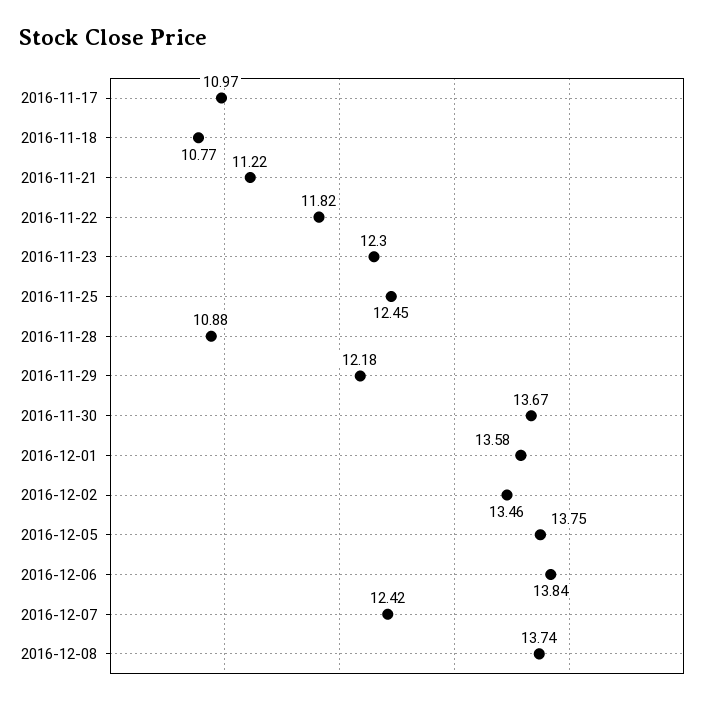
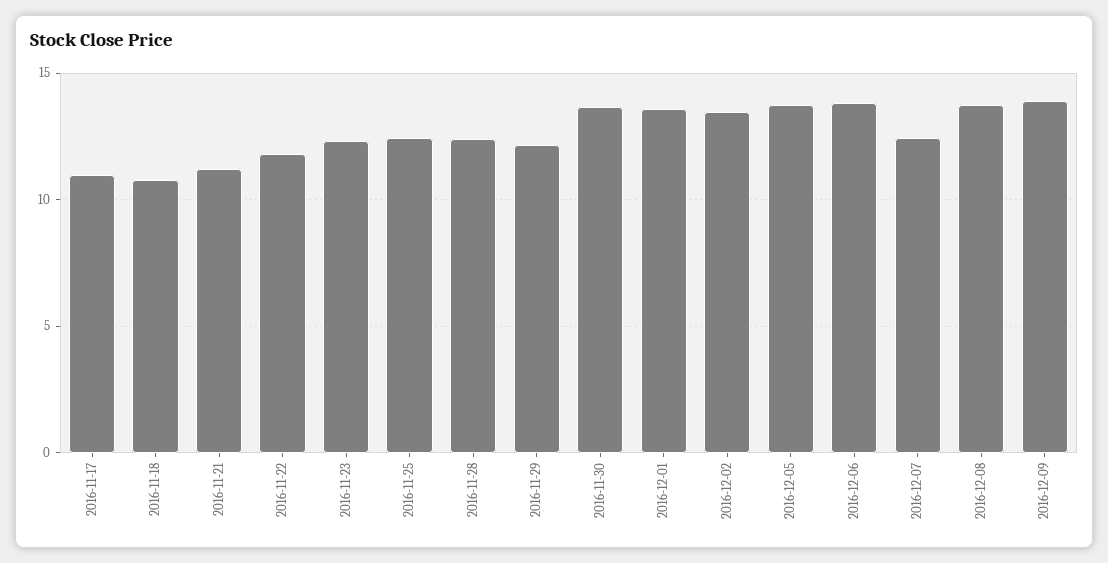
2016-11-28: 10.88 -> 12.5
2016-12-09: none -> 14

